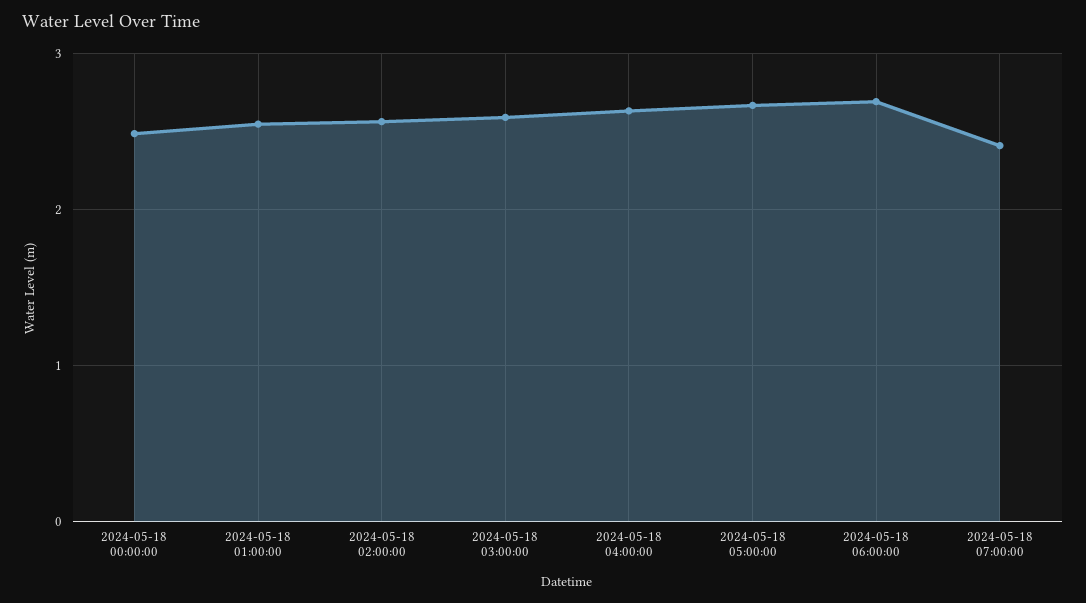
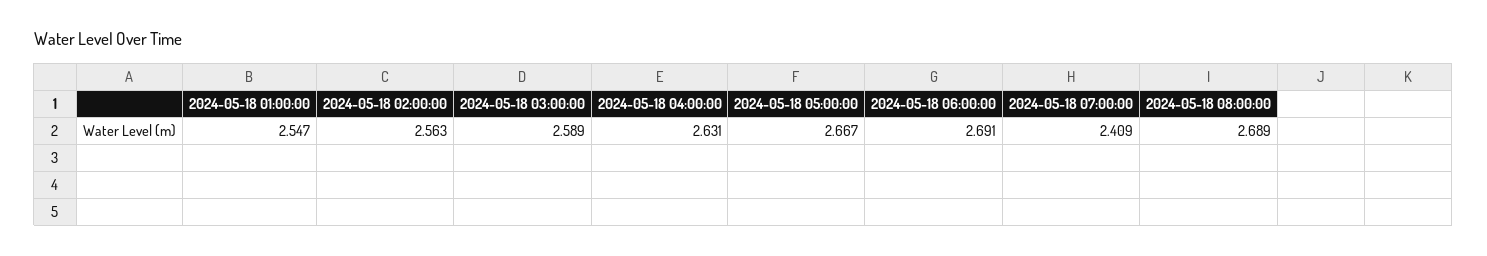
2024-05-18 00:00:00: 2.5 -> none
2024-05-18 08:00:00: none -> 2.689

